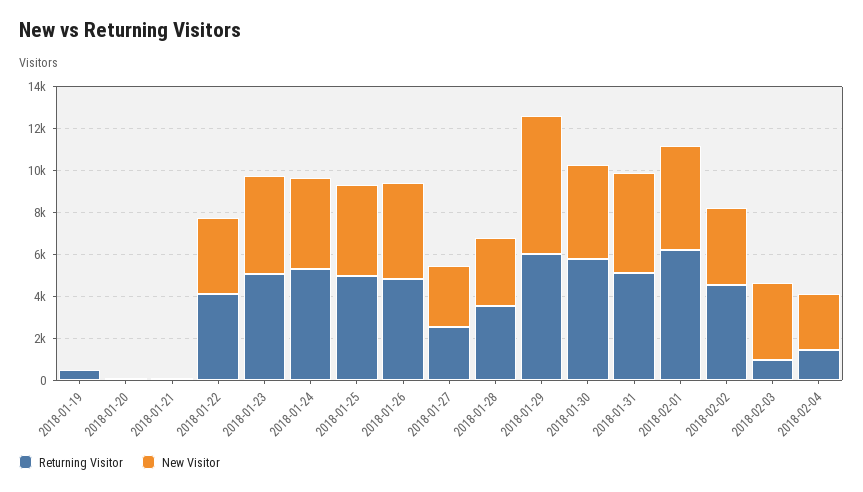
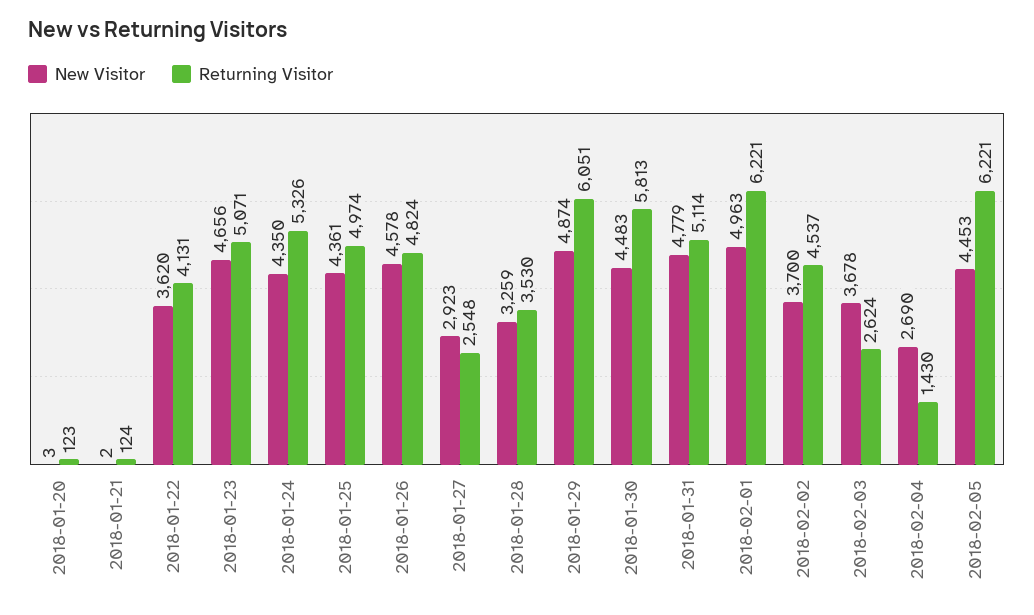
Returning Visitor, 2018-01-19: 500 -> none
New Visitor, 2018-01-19: 0 -> none
New Visitor, 2018-01-29: 6500 -> 4874
Returning Visitor, 2018-02-03: 1000 -> 2624
New Visitor, 2018-02-05: none -> 4453
Returning Visitor, 2018-02-05: none -> 6221

